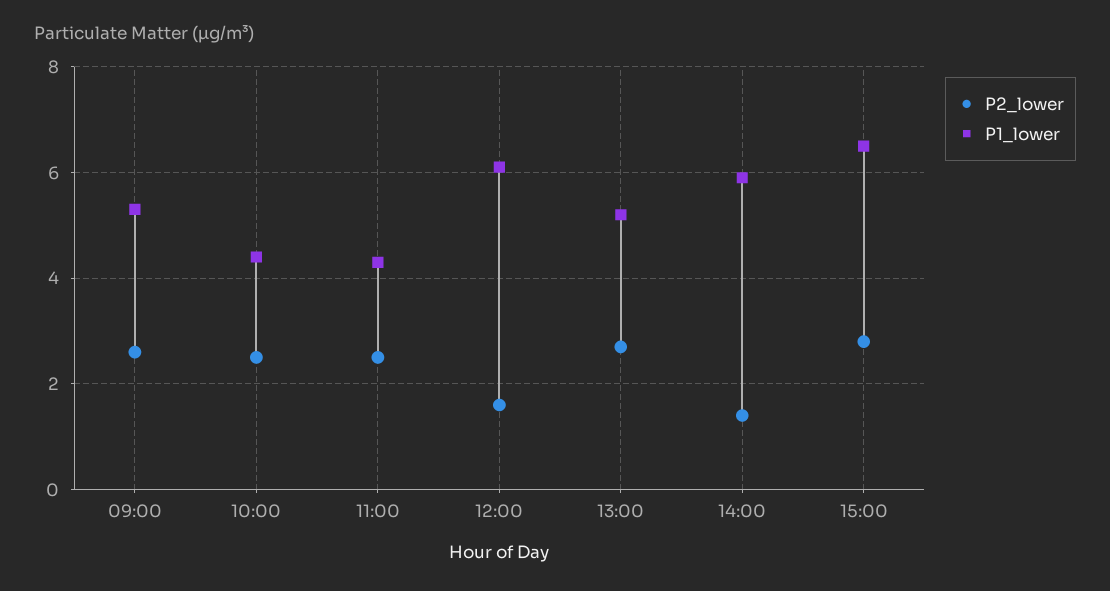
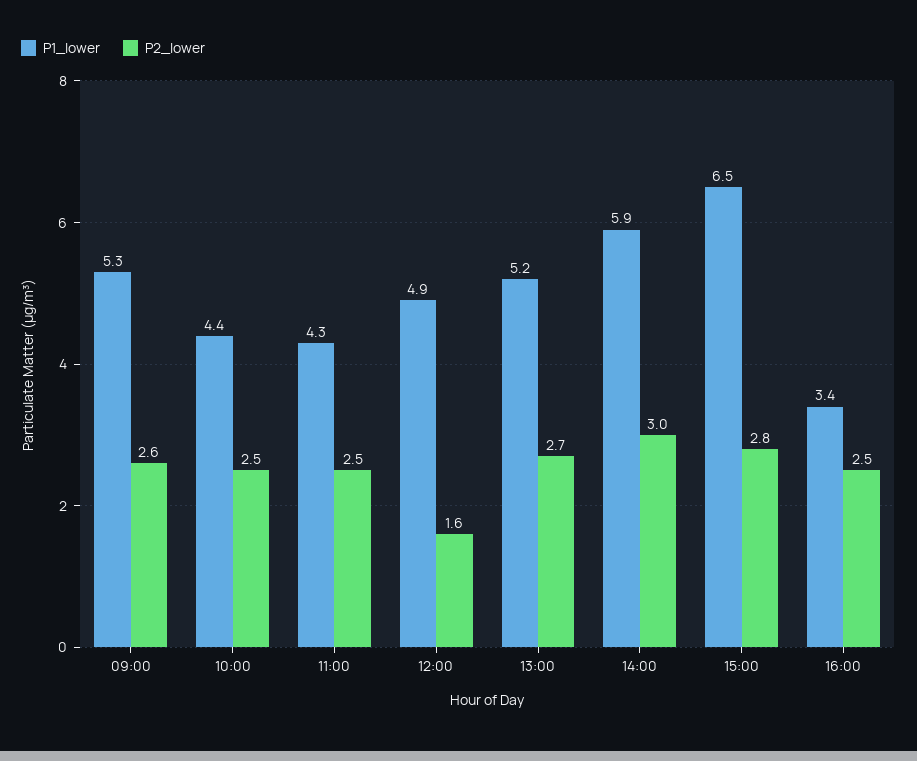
P1_lower, 12:00: 6 -> 4.9
P2_lower, 14:00: 1.5 -> 3
P1_lower, 16:00: none -> 3.4
P2_lower, 16:00: none -> 2.5

